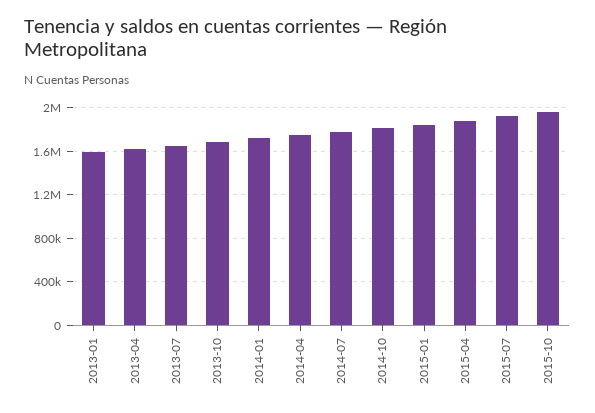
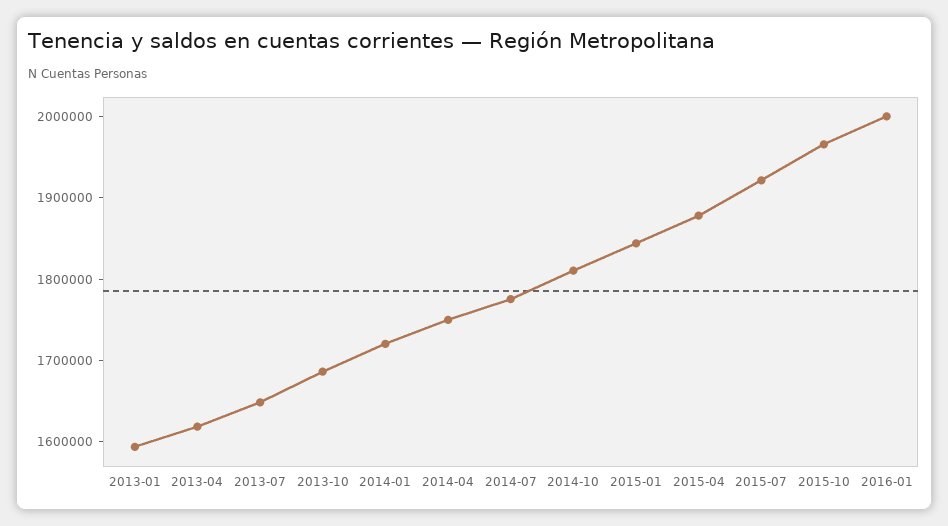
2016-01: none -> 2000000

